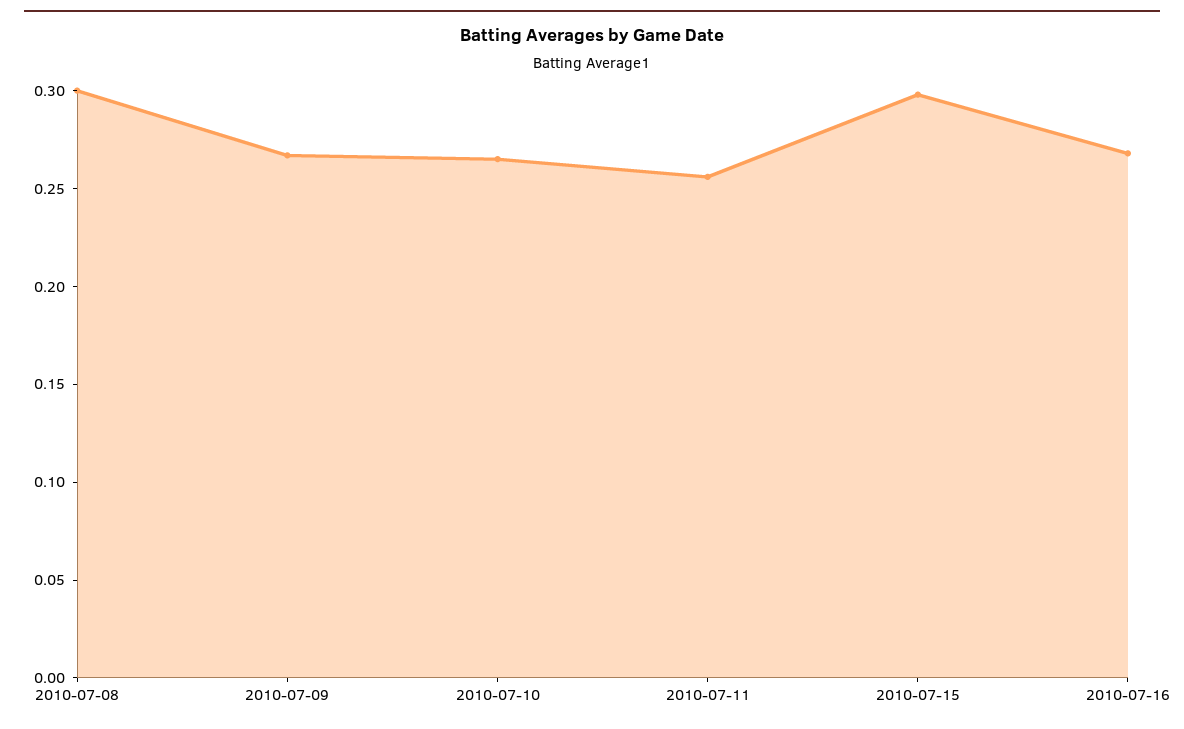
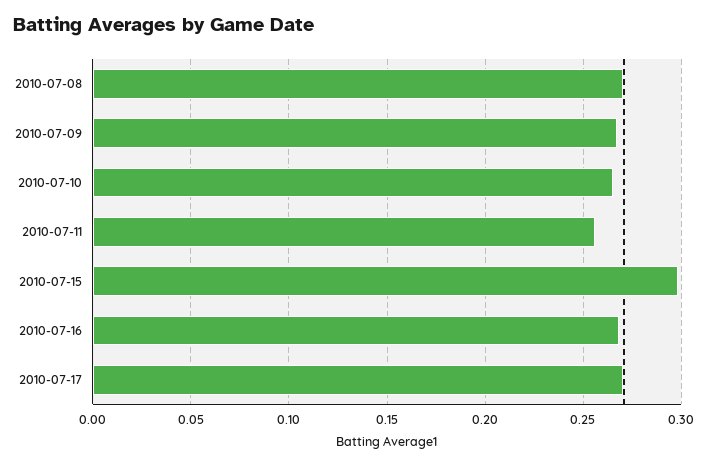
2010-07-08: 0.3 -> 0.27
2010-07-17: none -> 0.27

